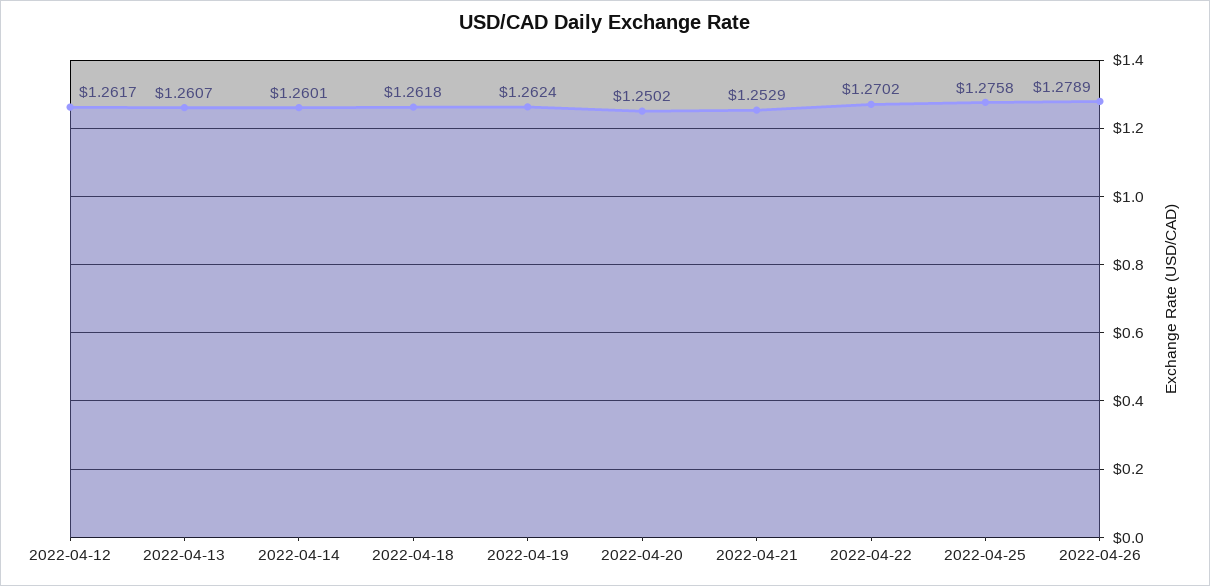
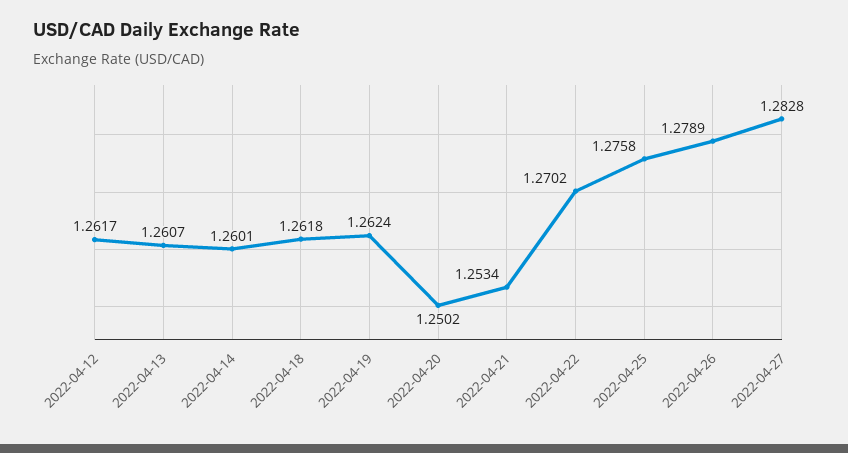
2022-04-21: 1.2529 -> 1.2534
2022-04-27: none -> 1.2828

